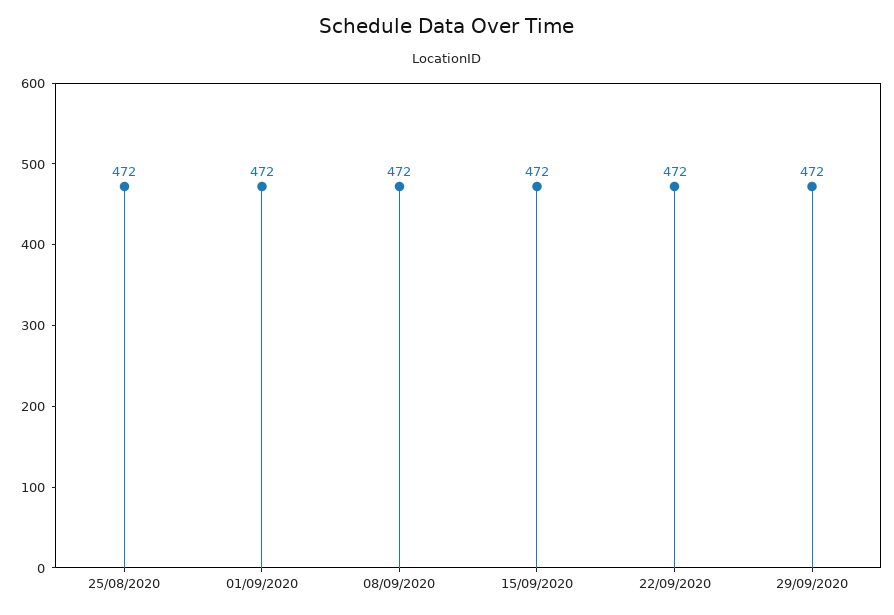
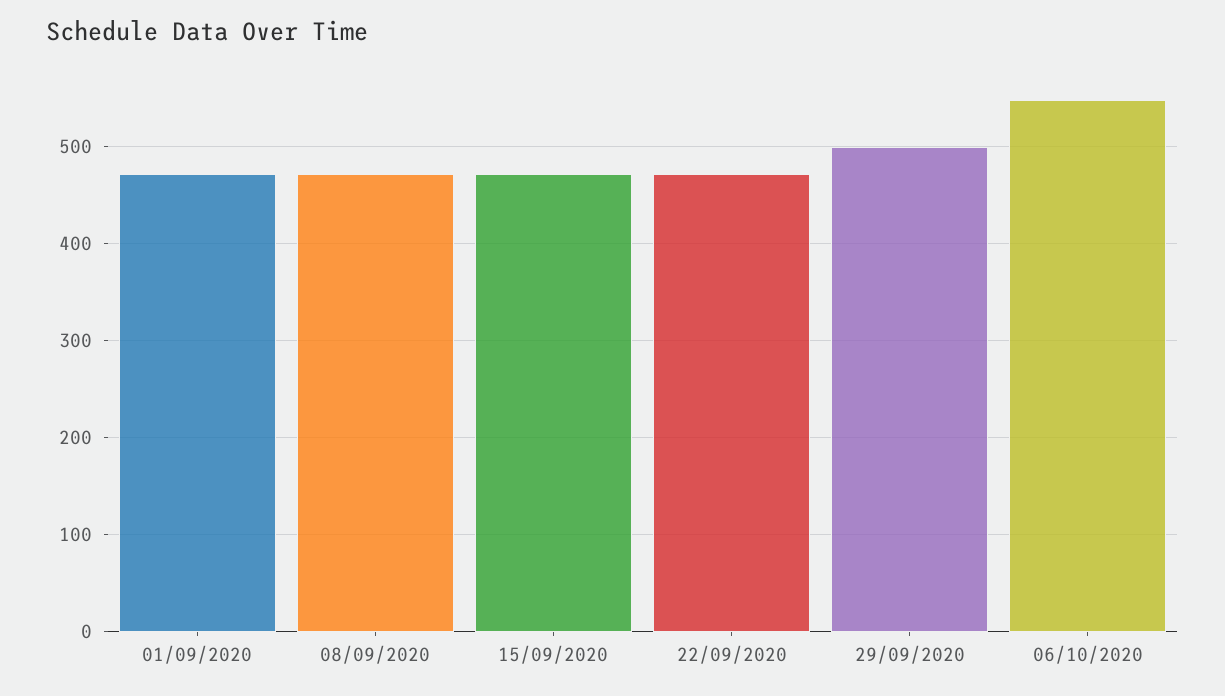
25/08/2020: 472 -> none
29/09/2020: 472 -> 500
06/10/2020: none -> 550

